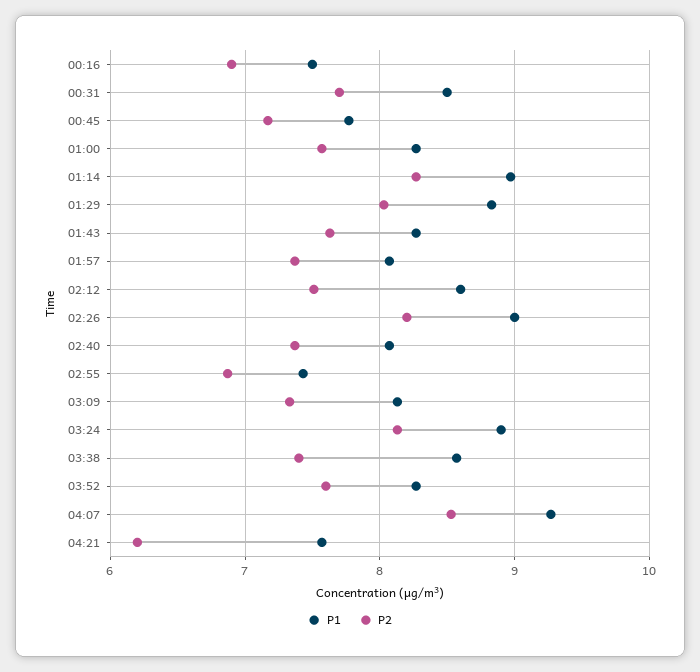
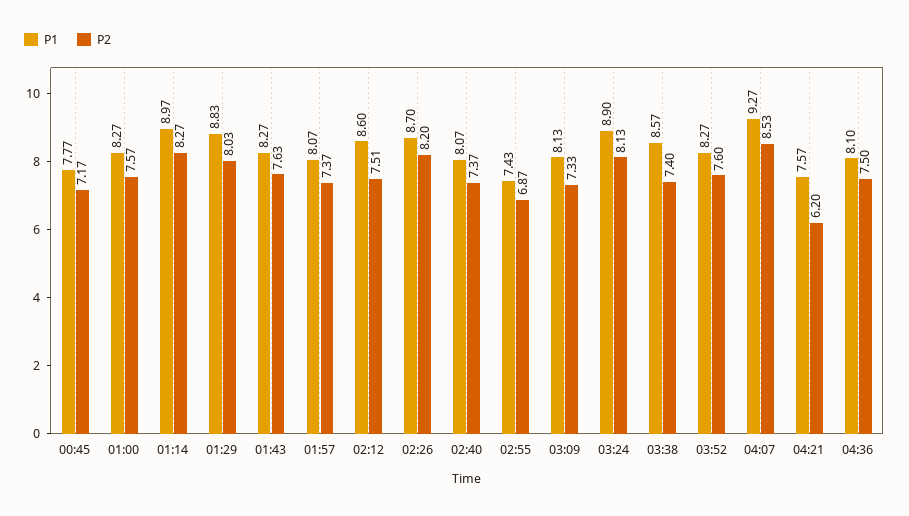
P1, 00:16: 7.5 -> none
P2, 00:16: 6.9 -> none
P1, 00:31: 8.5 -> none
P2, 00:31: 7.7 -> none
P1, 02:26: 9 -> 8.7
P1, 04:36: none -> 8.1
P2, 04:36: none -> 7.5

